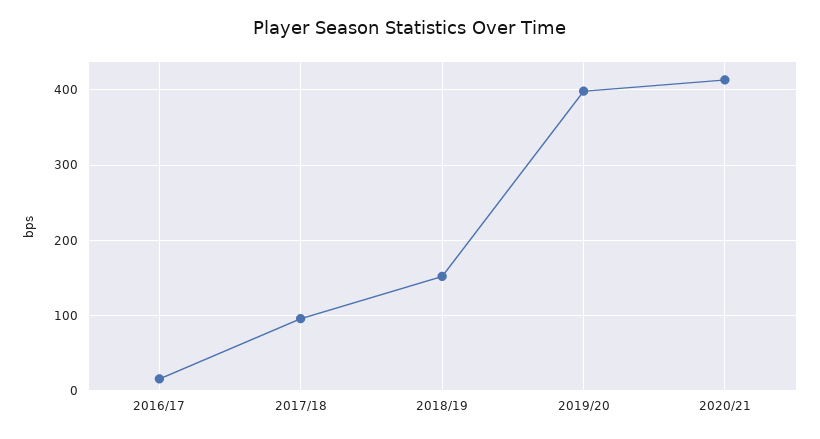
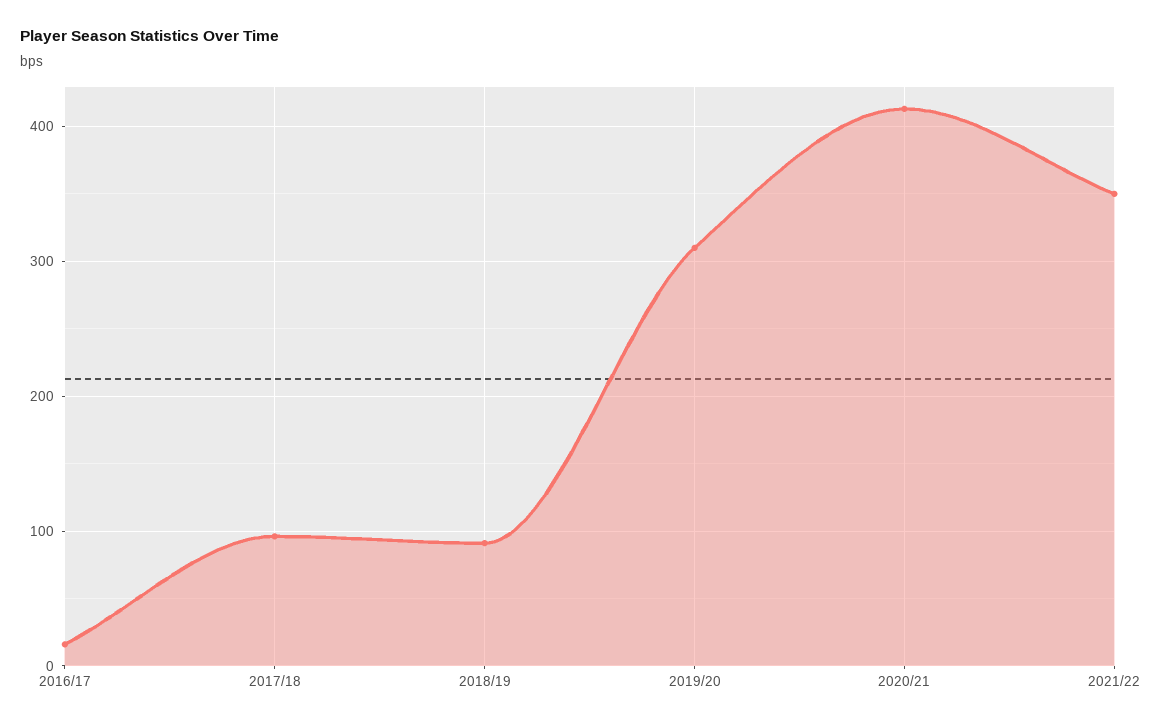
2018/19: 150 -> 90
2019/20: 400 -> 310
2021/22: none -> 350

